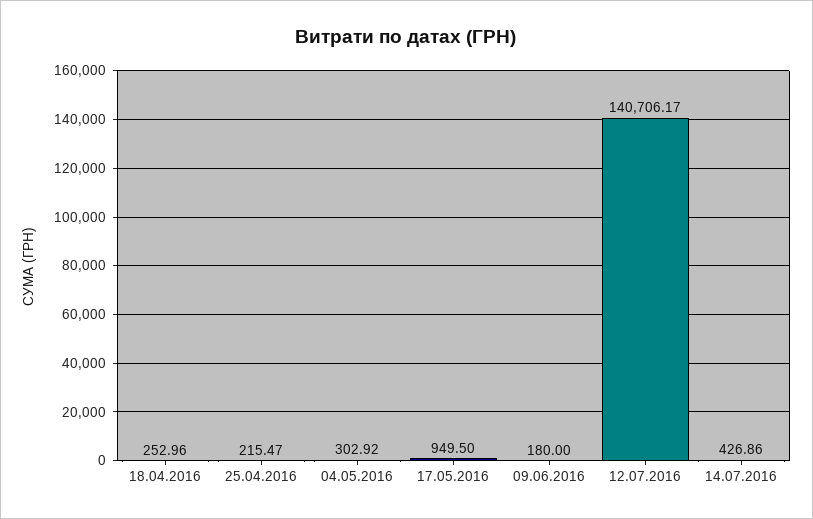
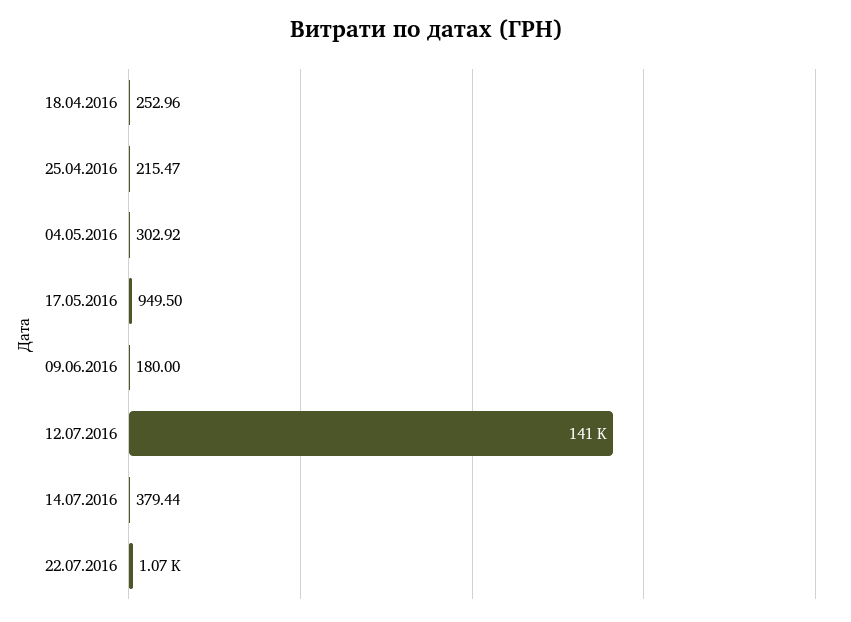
14.07.2016: 426.86 -> 379.44
22.07.2016: none -> 1070

